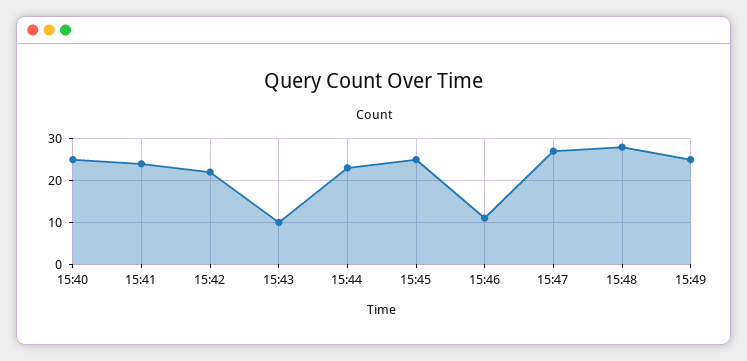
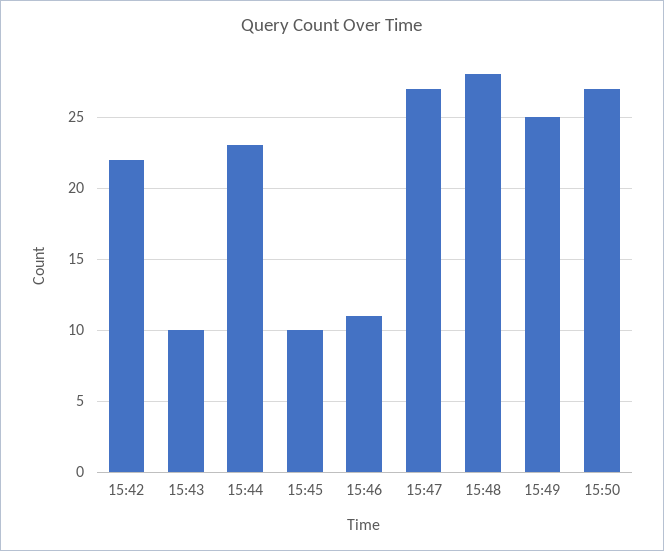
15:40: 25 -> none
15:41: 25 -> none
15:45: 25 -> 10
15:50: none -> 27

